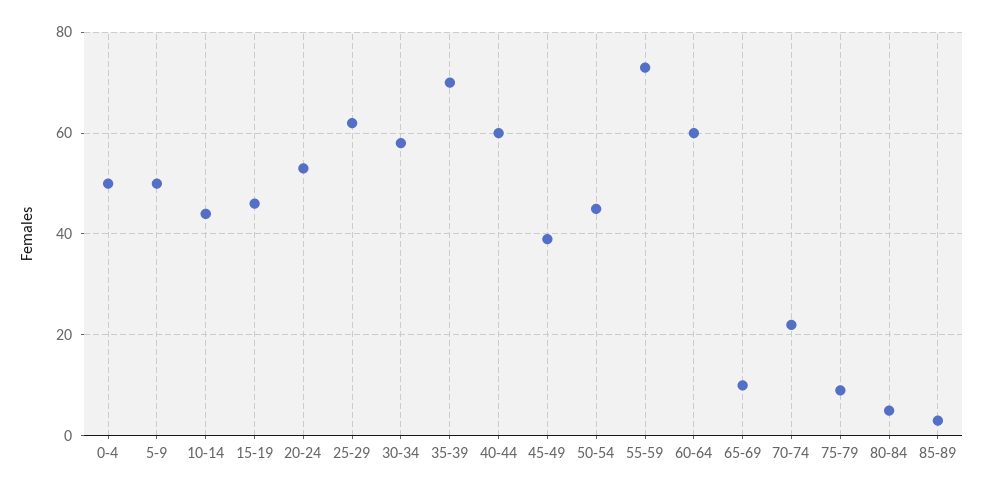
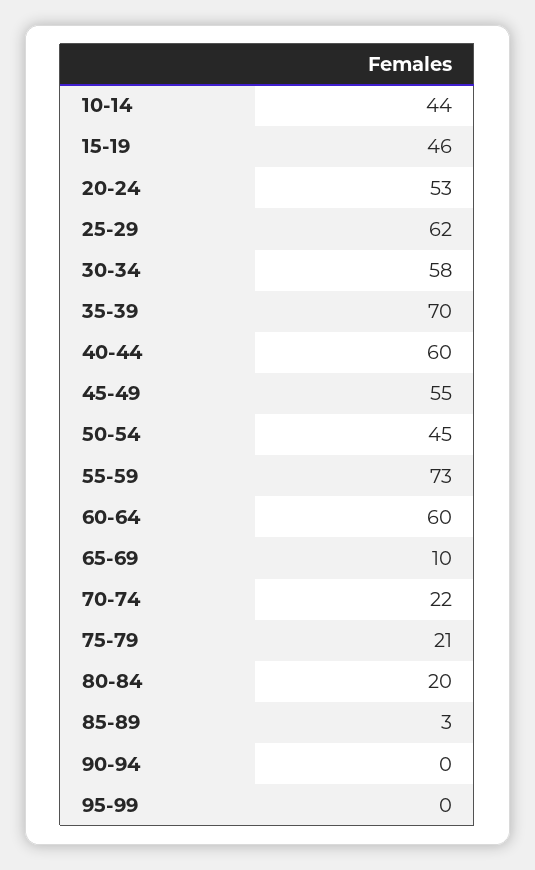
0-4: 50 -> none
5-9: 50 -> none
45-49: 40 -> 55
75-79: 10 -> 21
80-84: 5 -> 20
90-94: none -> 0
95-99: none -> 0

